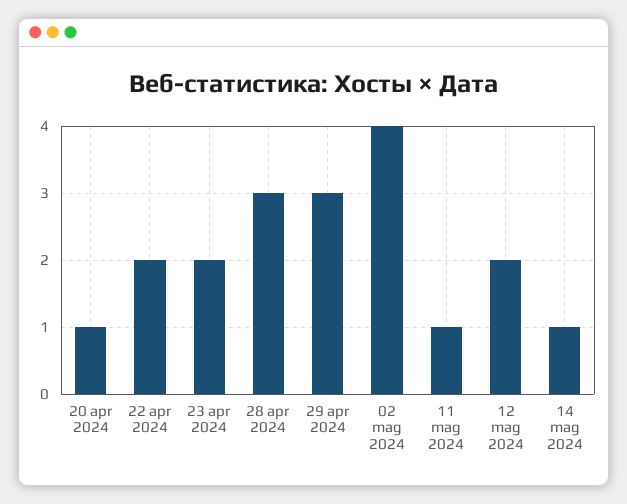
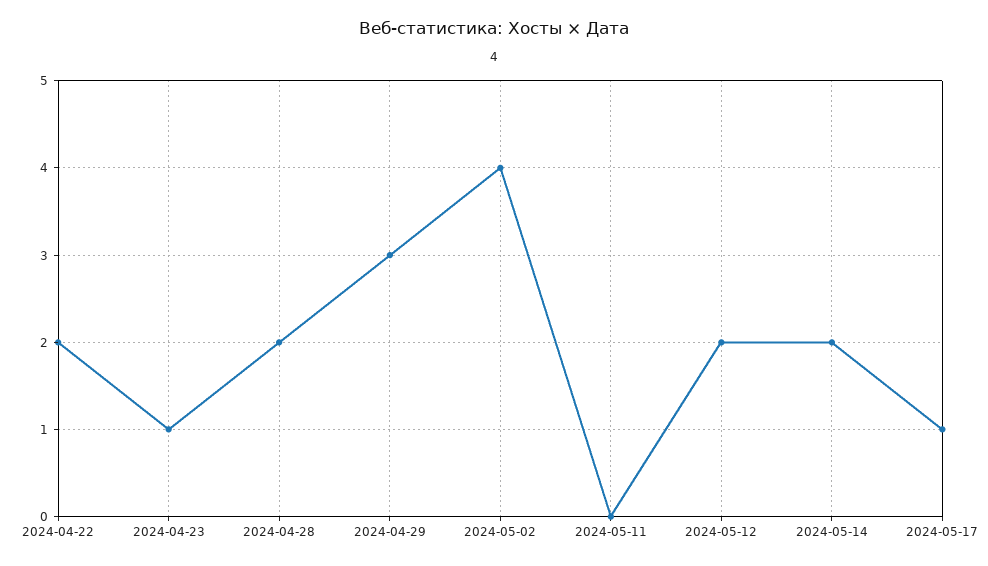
20 apr 2024: 1 -> none
23 apr 2024: 2 -> 1
28 apr 2024: 3 -> 2
11 mag 2024: 1 -> 0
14 mag 2024: 1 -> 2
2024-05-17: none -> 1

